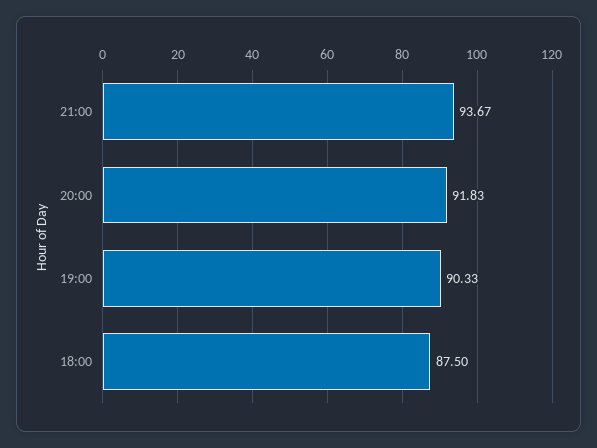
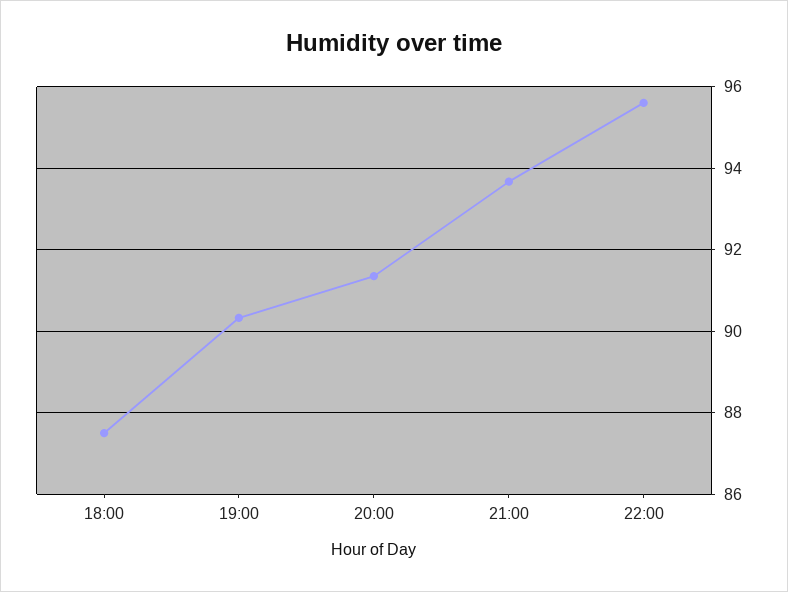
20:00: 91.83 -> 91.4
22:00: none -> 95.6

